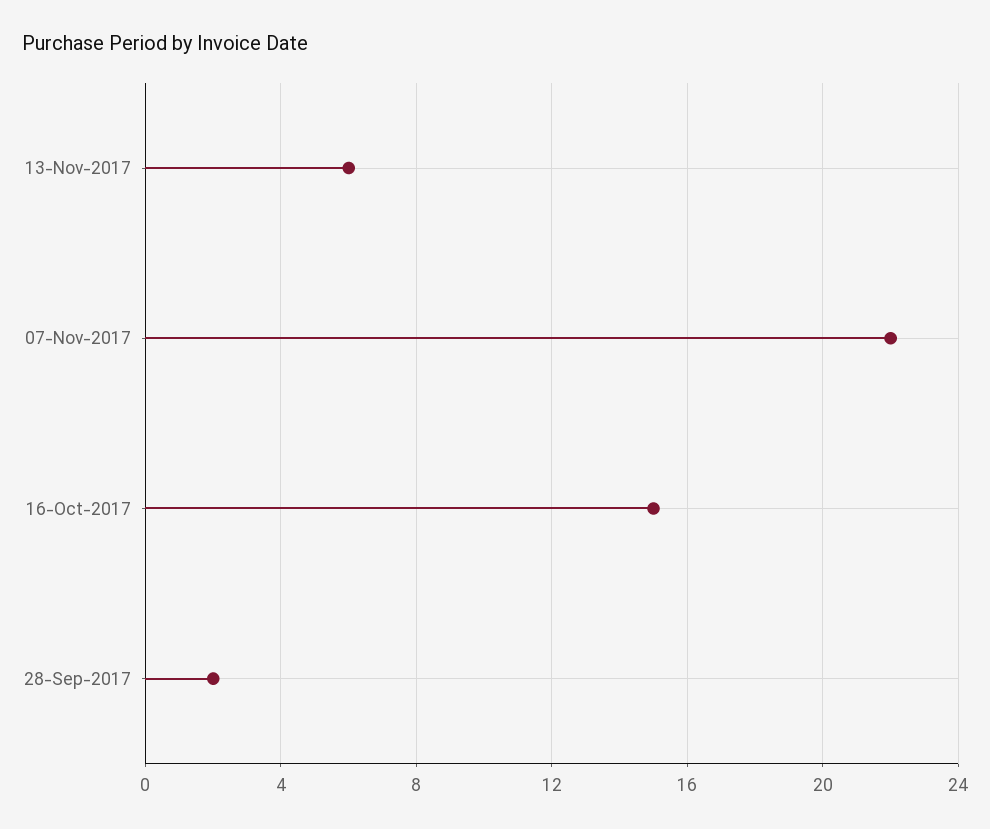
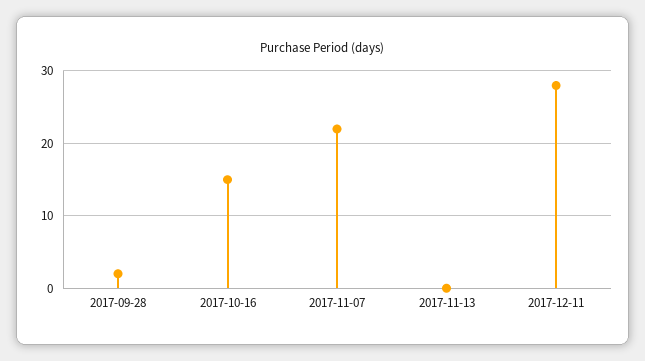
13-Nov-2017: 6 -> 0
2017-12-11: none -> 28

